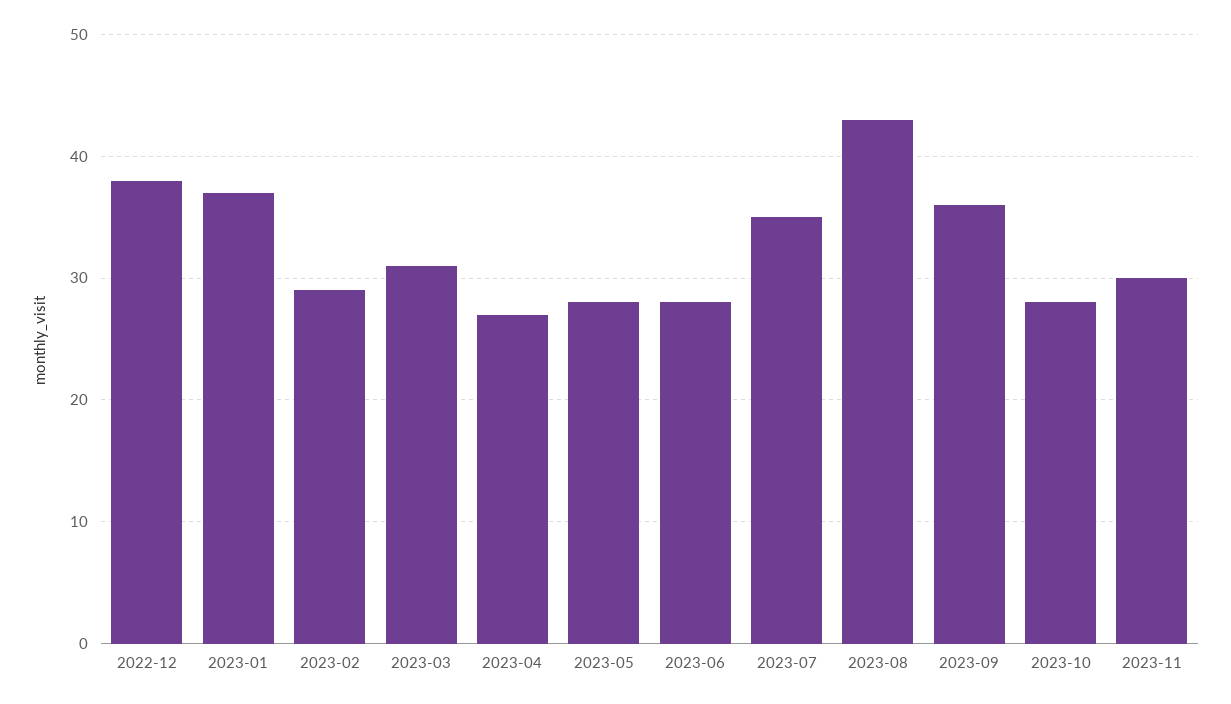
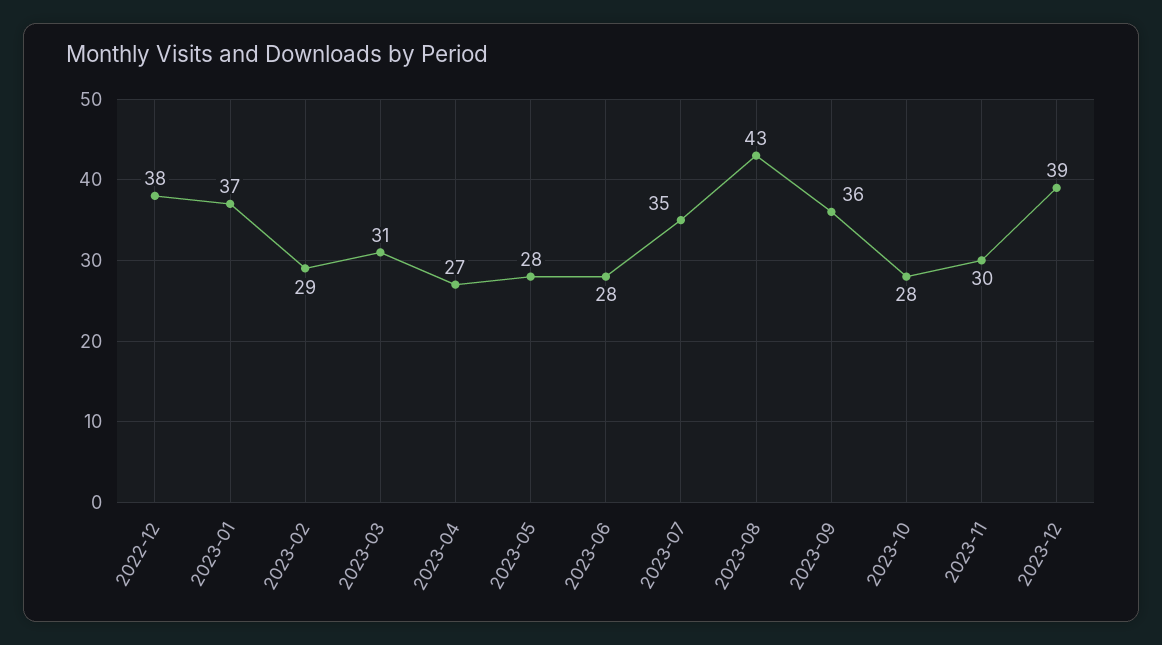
2023-12: none -> 39

